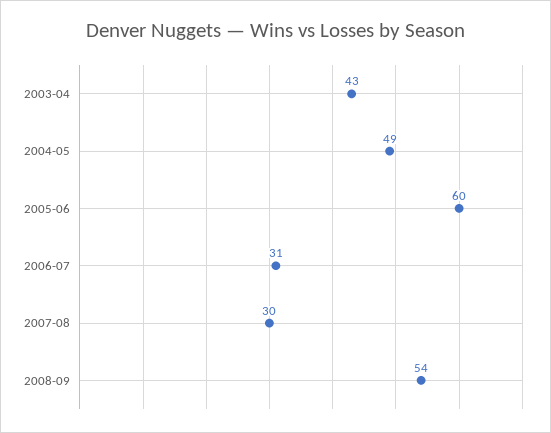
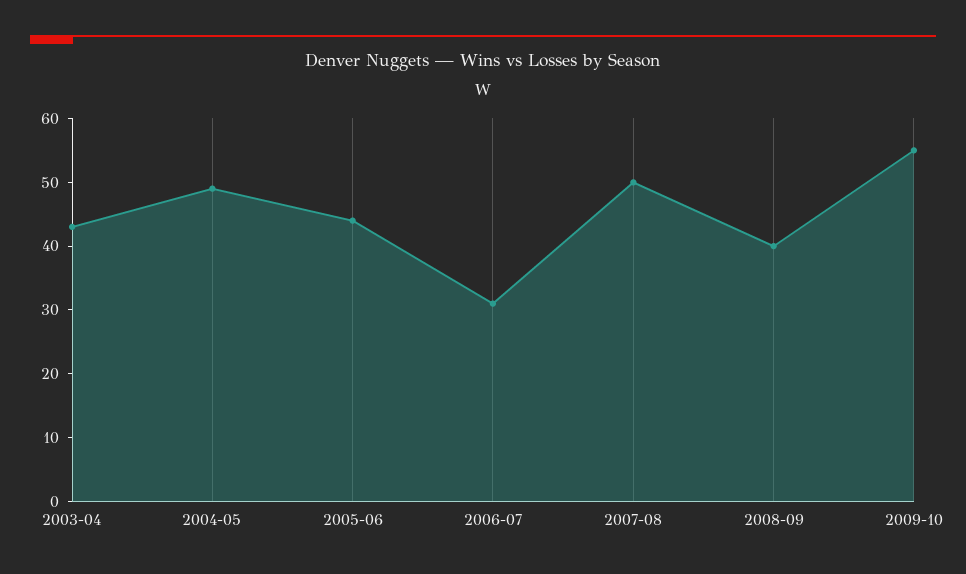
2005-06: 60 -> 45
2007-08: 30 -> 50
2008-09: 54 -> 40
2009-10: none -> 55

